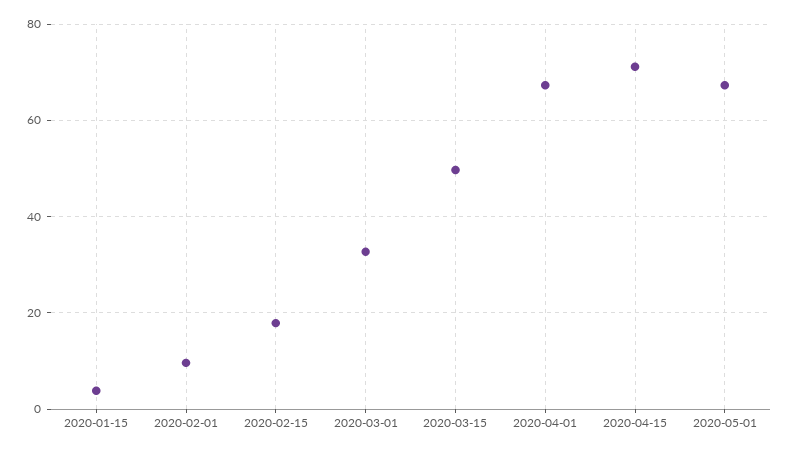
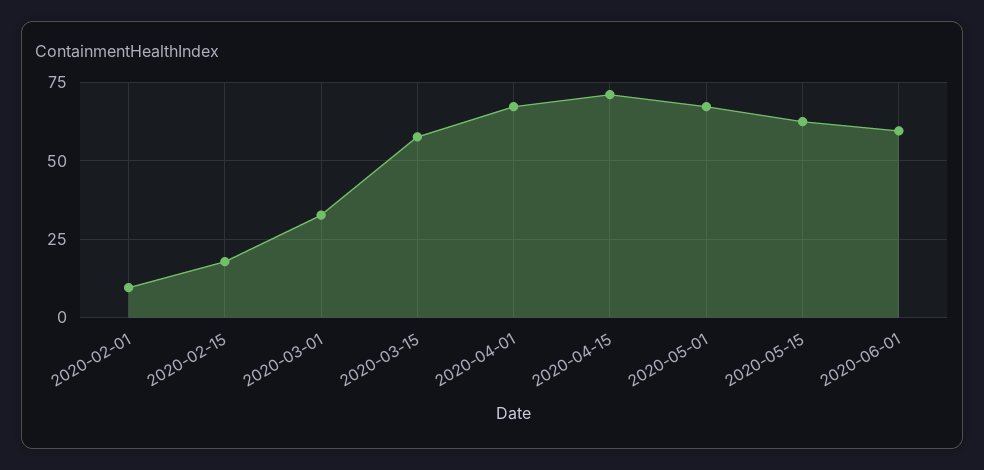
2020-01-15: 4 -> none
2020-03-15: 50 -> 57.5
2020-05-15: none -> 62.5
2020-06-01: none -> 60

